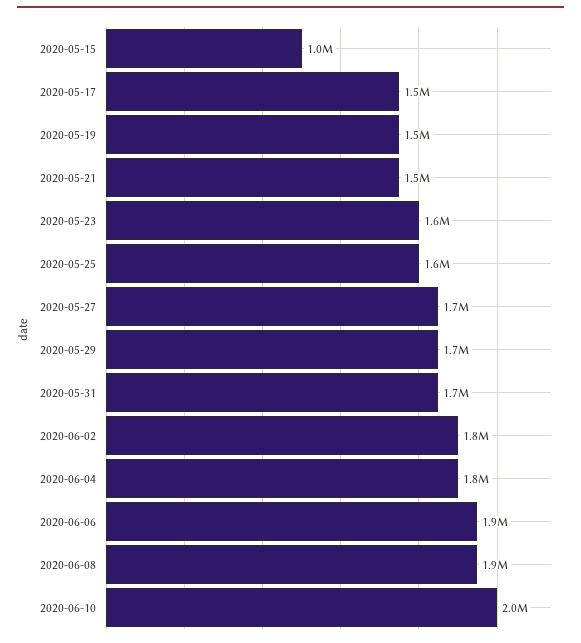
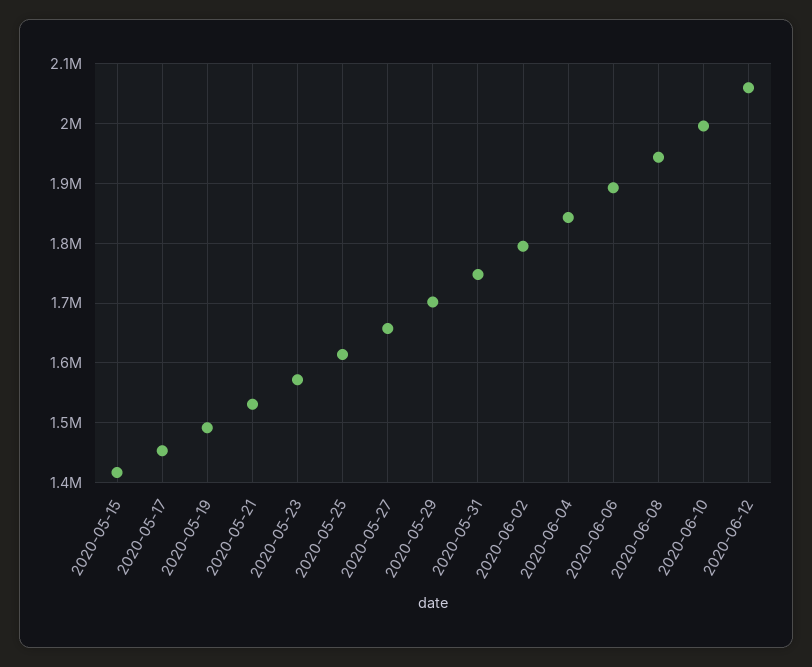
2020-05-15: 1000000 -> 1420000
2020-06-12: none -> 2060000

